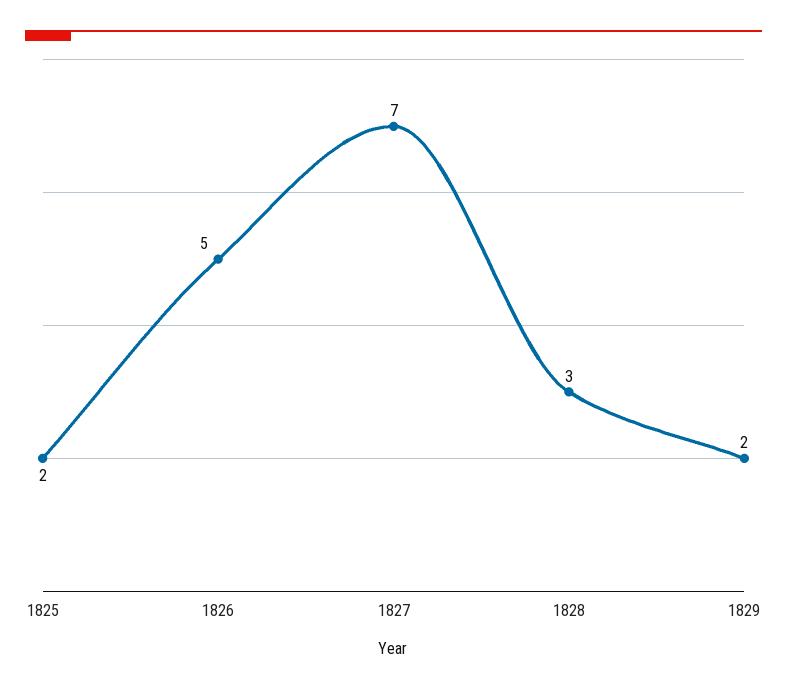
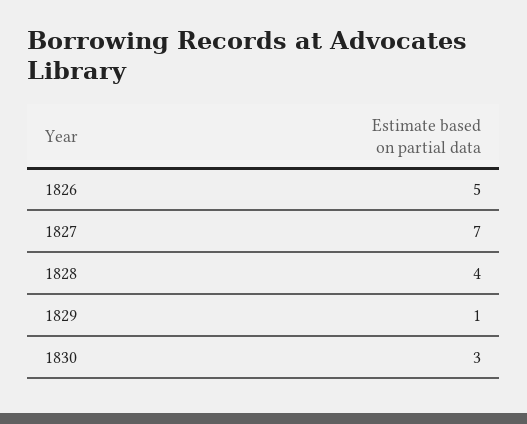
1825: 2 -> none
1828: 3 -> 4
1829: 2 -> 1
1830: none -> 3

